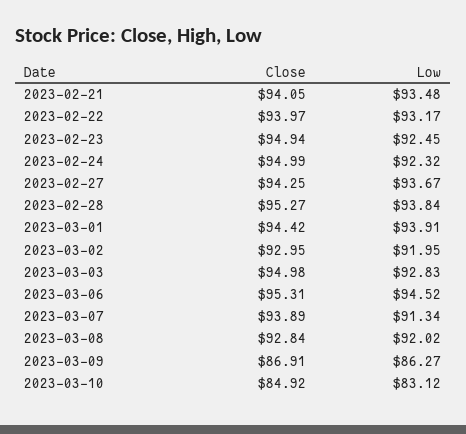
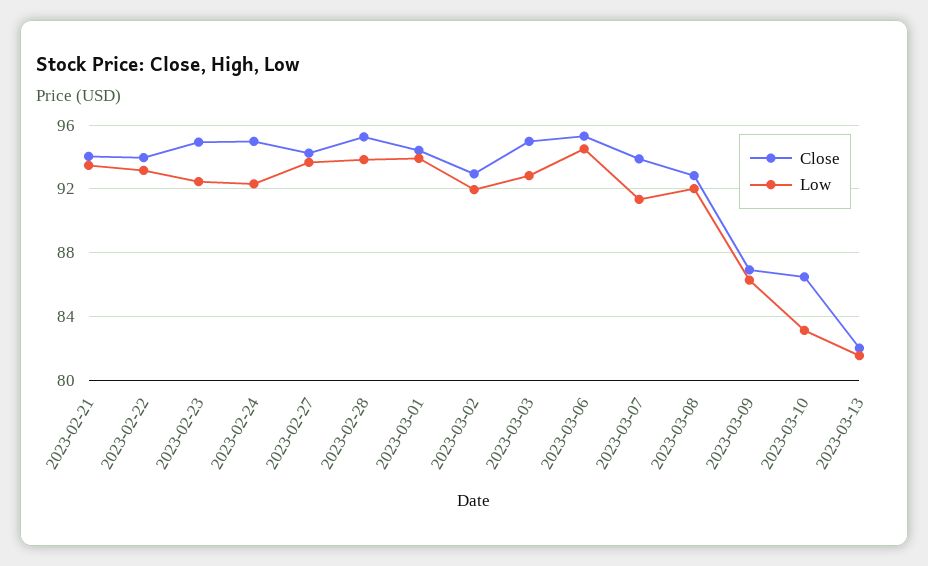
Close, 2023-03-10: 84.92 -> 86.5
Close, 2023-03-13: none -> 82
Low, 2023-03-13: none -> 81.5

